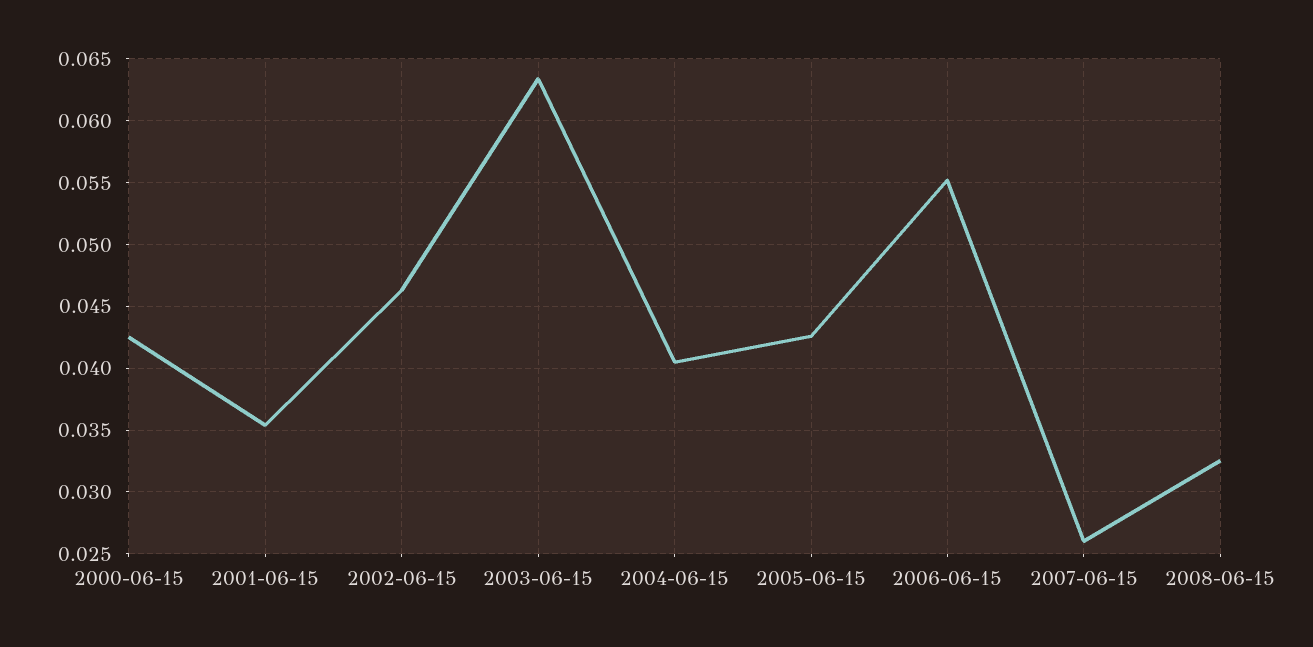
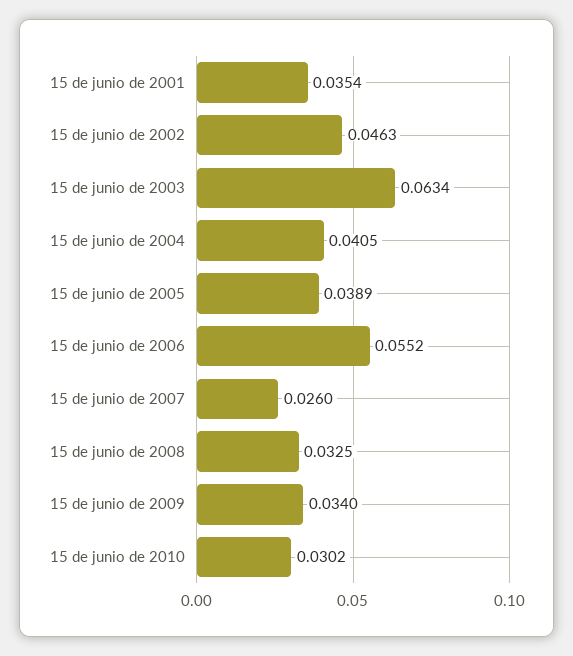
2000-06-15: 0.0425 -> none
2005-06-15: 0.0425 -> 0.0389
15 de junio de 2009: none -> 0.034
15 de junio de 2010: none -> 0.0302

